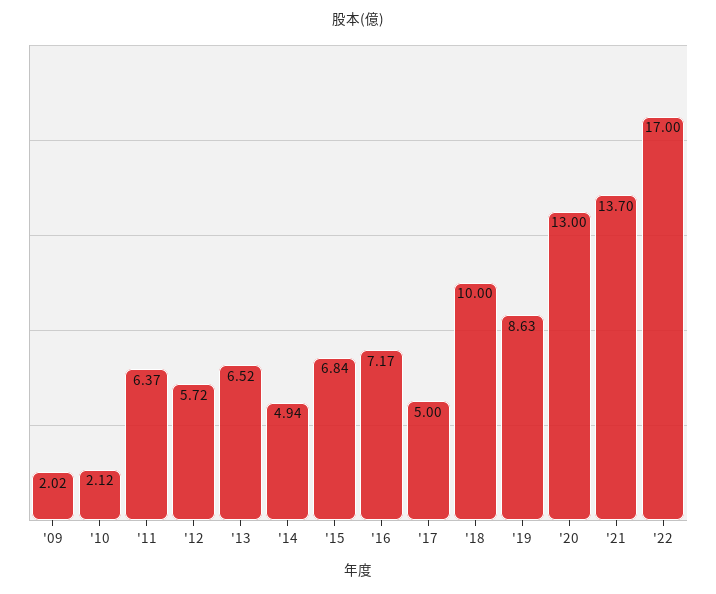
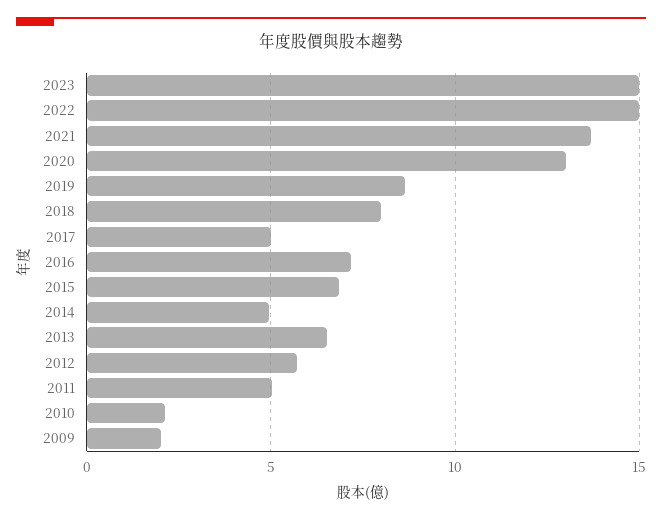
'11: 6.37 -> 5
'18: 10 -> 8
'22: 17 -> 15
2023: none -> 15

